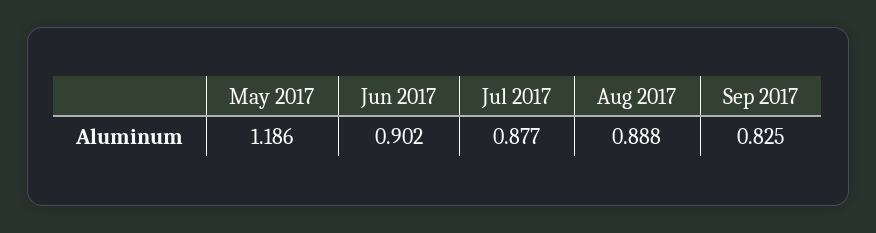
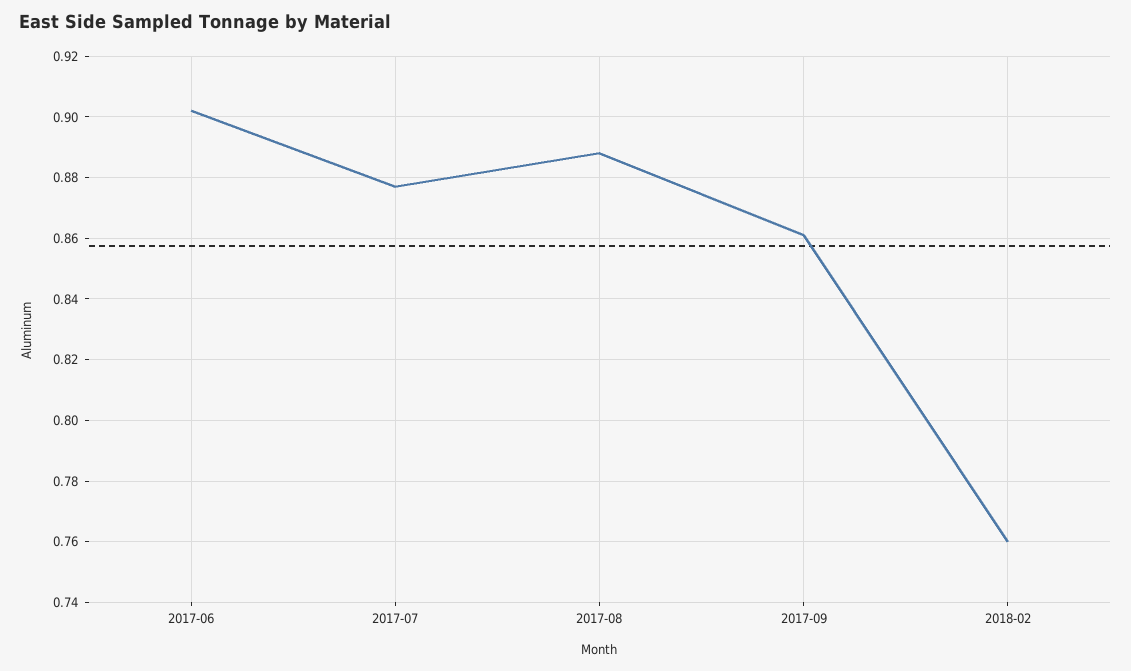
May 2017: 1.186 -> none
Sep 2017: 0.825 -> 0.86
2018-02: none -> 0.76

